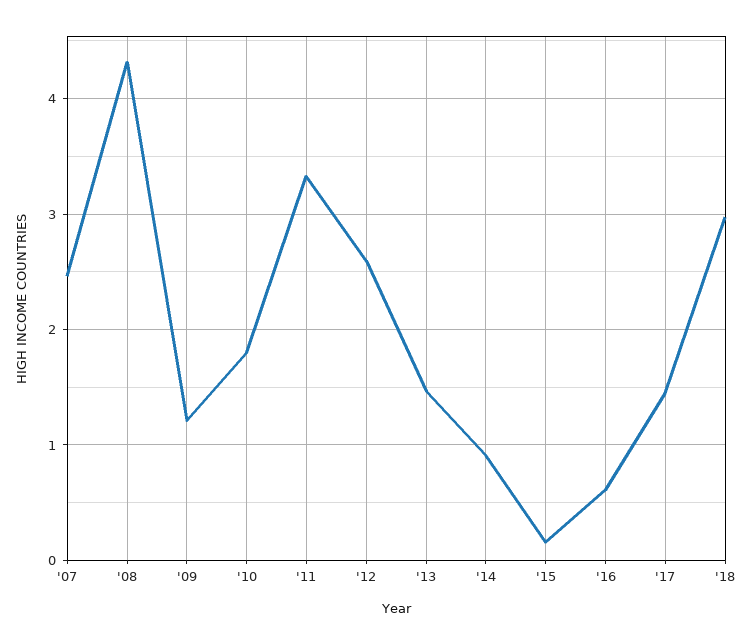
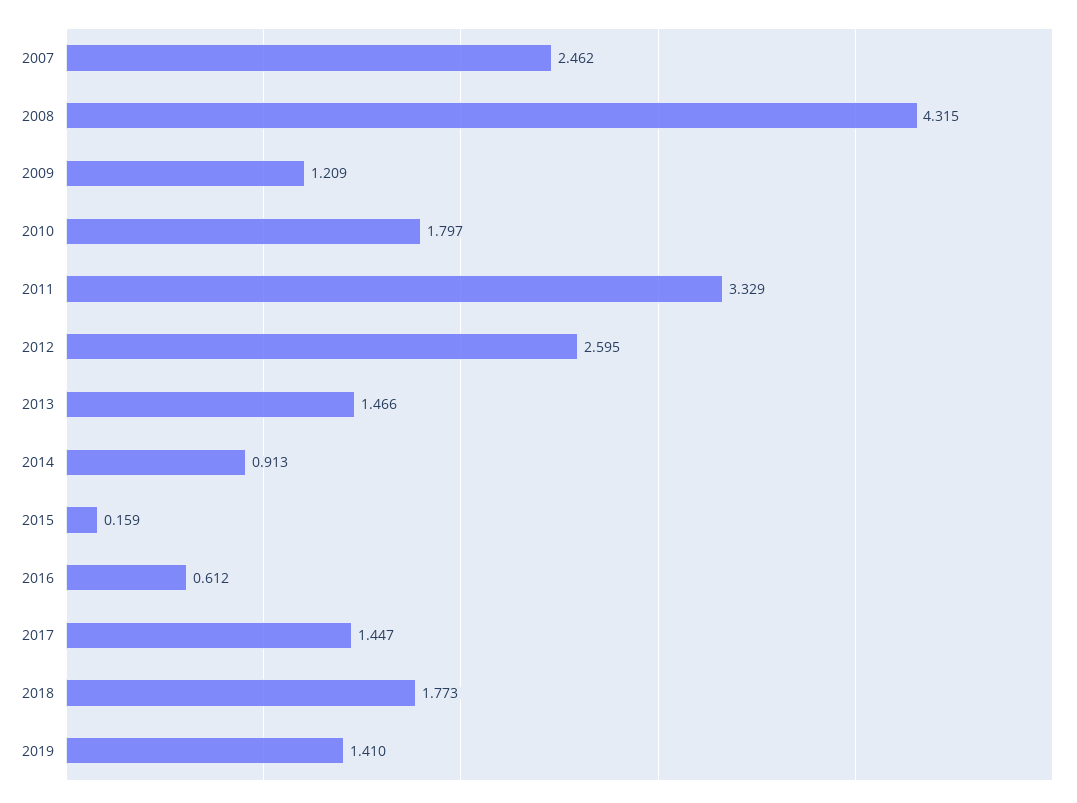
'18: 3 -> 1.773
2019: none -> 1.41

